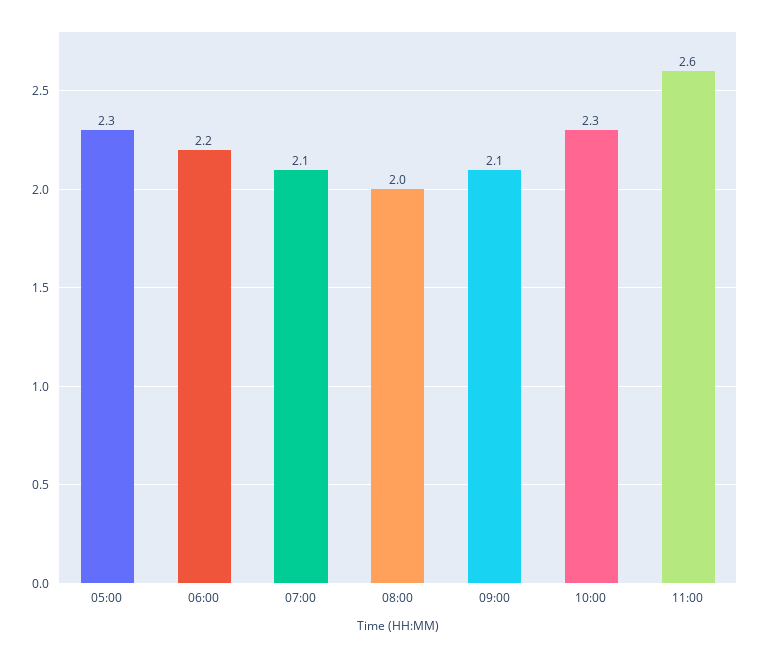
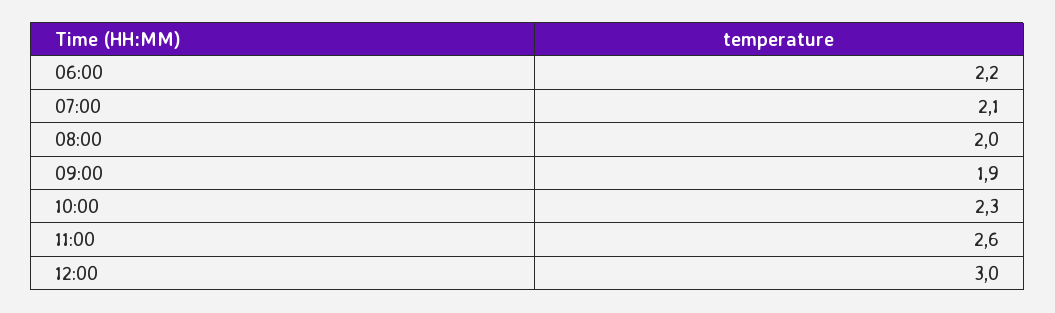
05:00: 2.3 -> none
09:00: 2.1 -> 1.9
12:00: none -> 3

